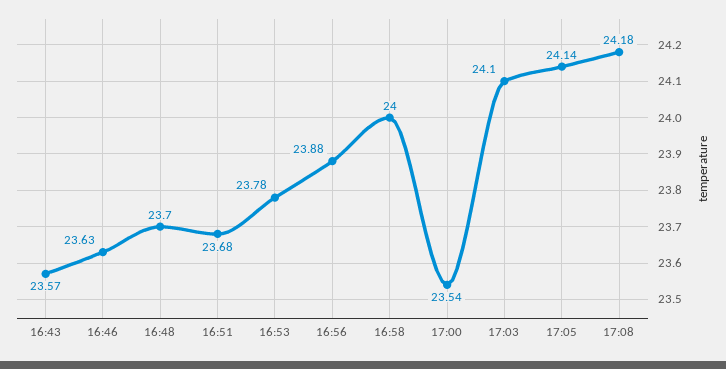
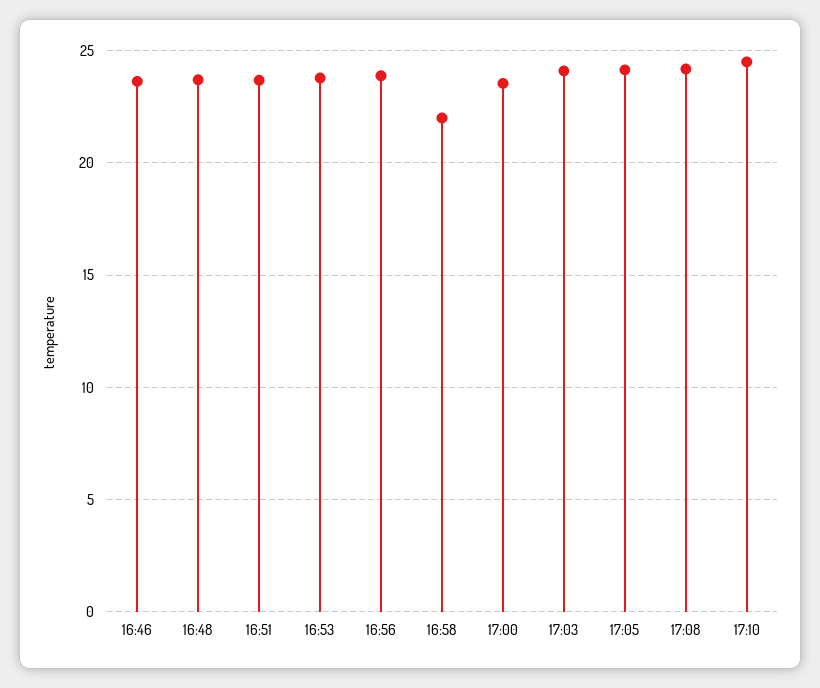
16:43: 23.57 -> none
16:58: 24 -> 22
17:10: none -> 24.5

